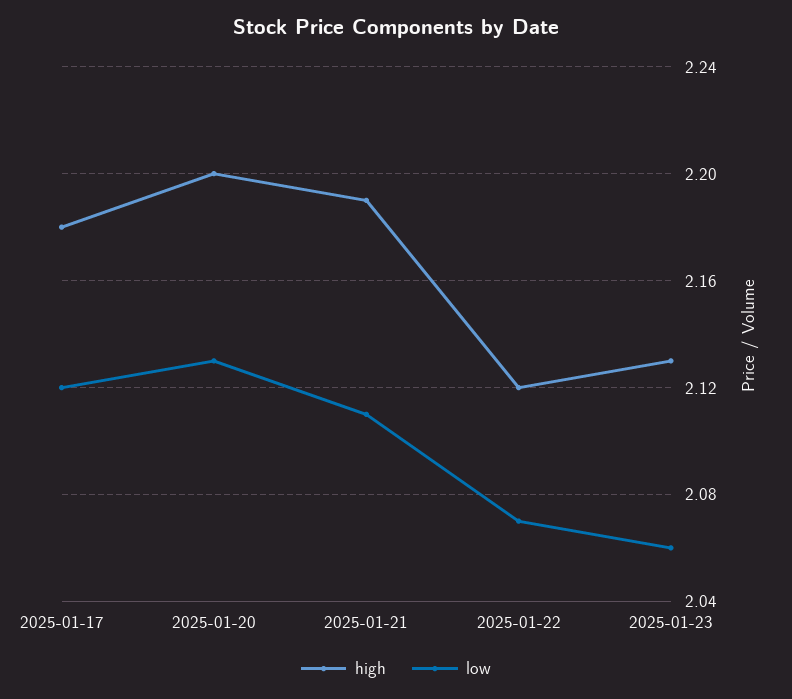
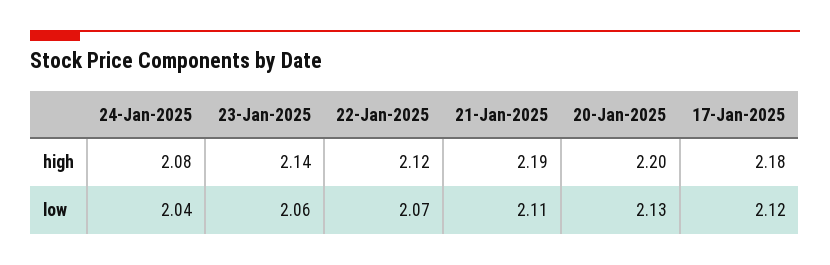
high, 2025-01-23: 2.13 -> 2.14
high, 24-Jan-2025: none -> 2.08
low, 24-Jan-2025: none -> 2.04

